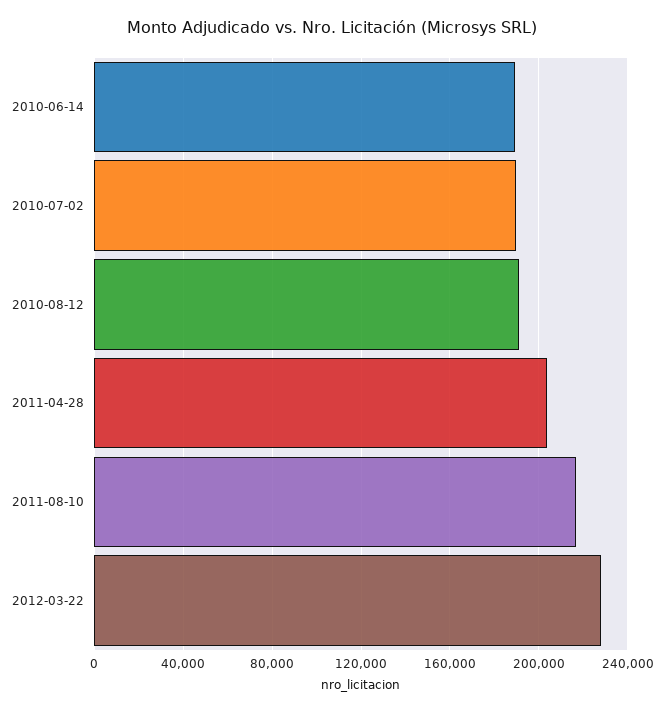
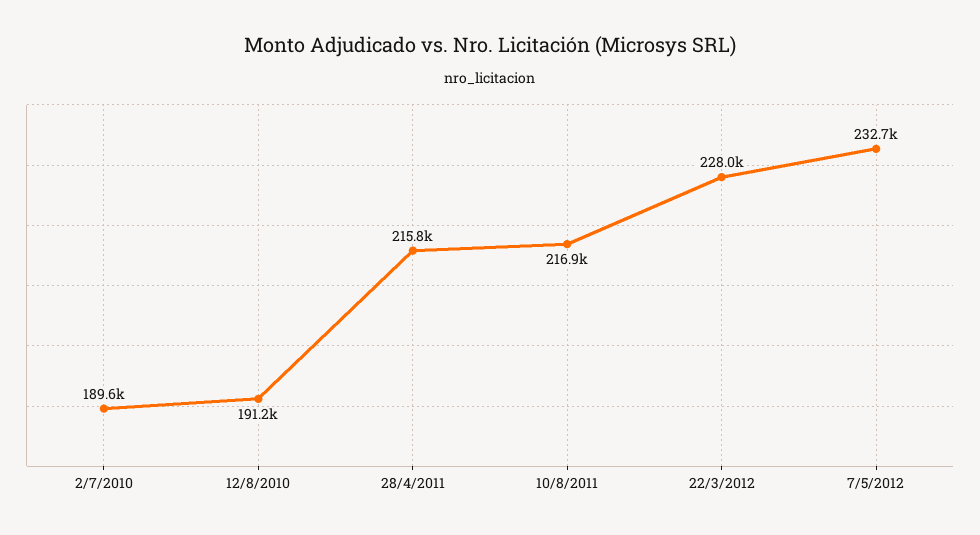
2010-06-14: 190000 -> none
2011-04-28: 205000 -> 215800
7/5/2012: none -> 232700

